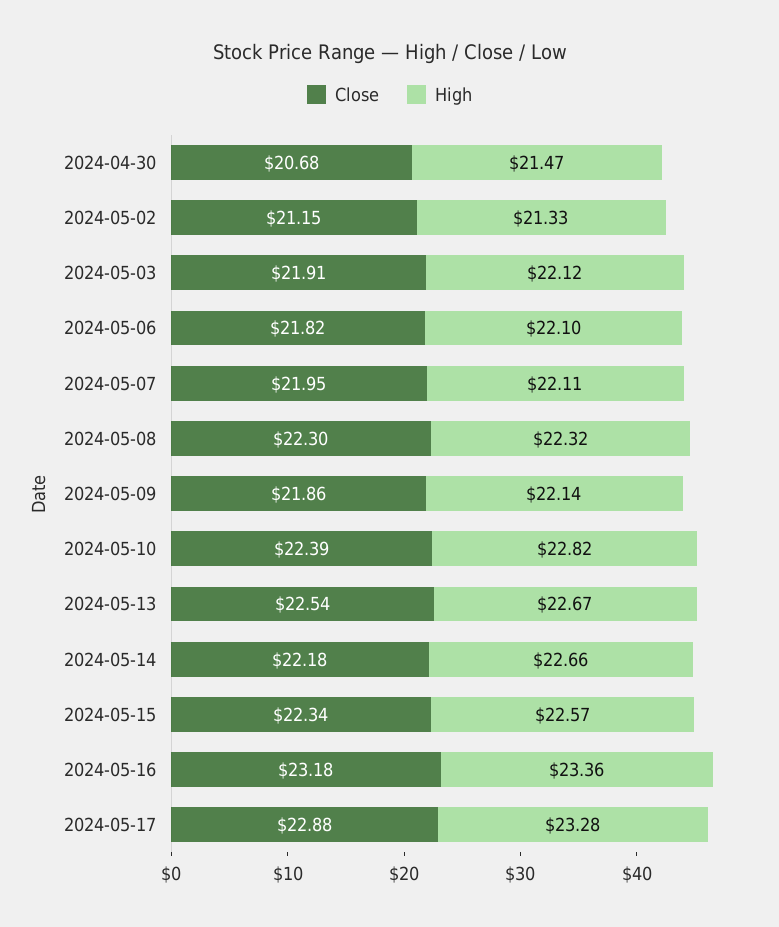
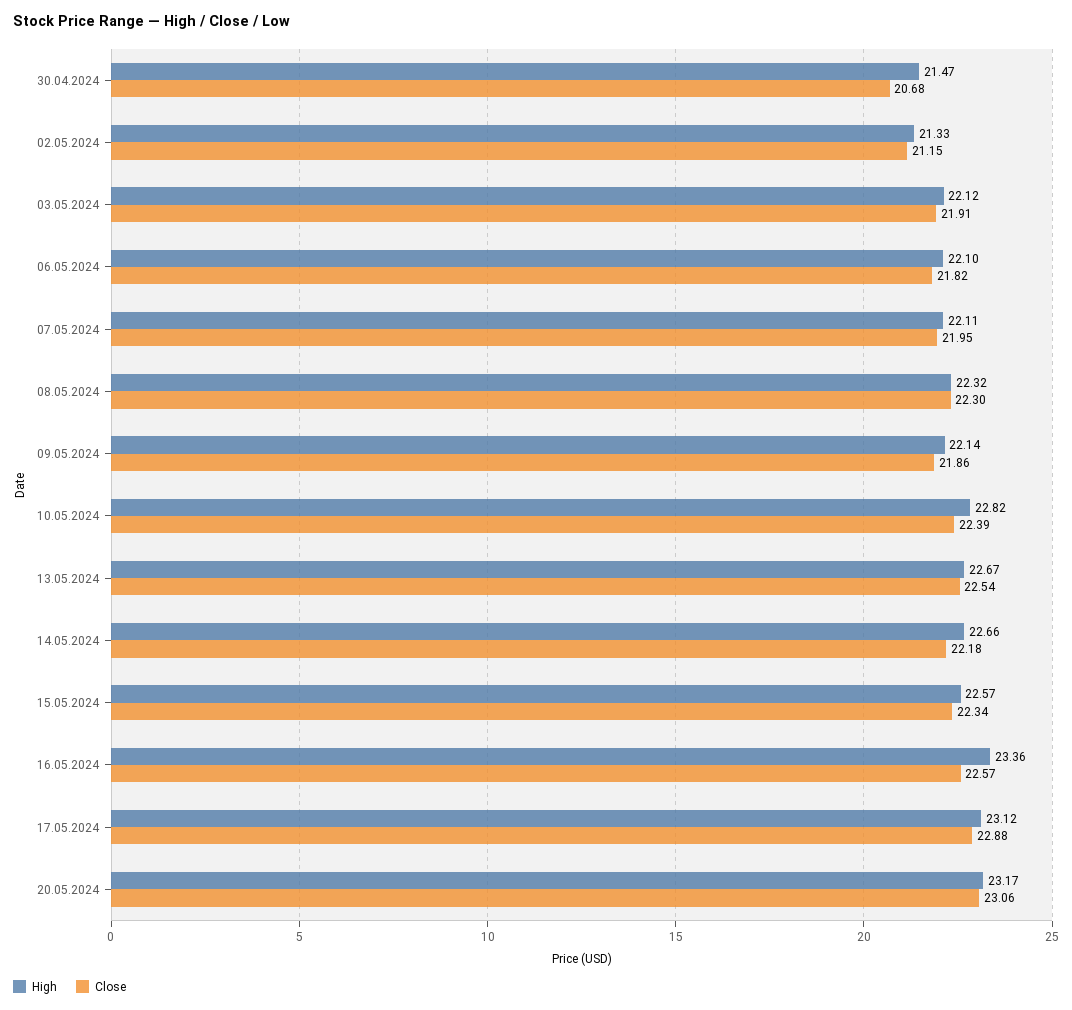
Close, 2024-05-16: 23.18 -> 22.57
High, 2024-05-17: 23.28 -> 23.12
High, 20.05.2024: none -> 23.17
Close, 20.05.2024: none -> 23.06

